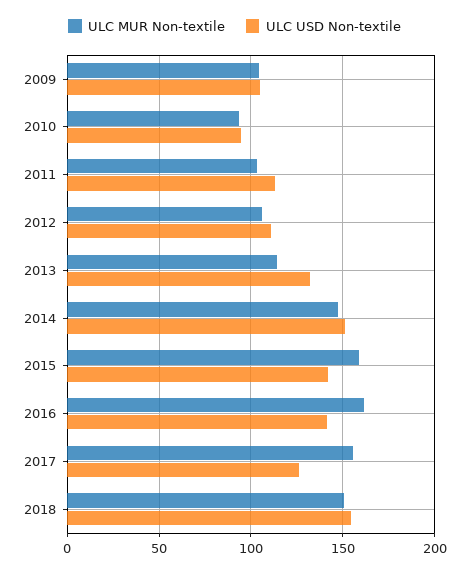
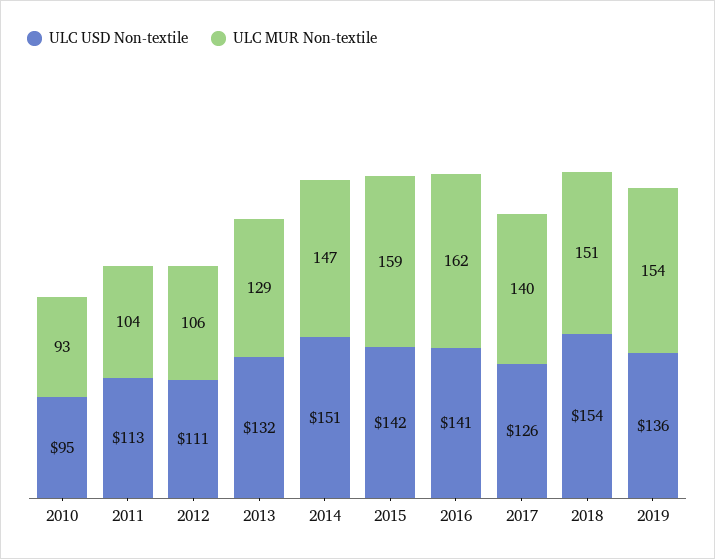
ULC MUR Non-textile, 2009: 105 -> none
ULC USD Non-textile, 2009: 105 -> none
ULC MUR Non-textile, 2013: 115 -> 129
ULC MUR Non-textile, 2017: 155 -> 140
ULC USD Non-textile, 2019: none -> 136
ULC MUR Non-textile, 2019: none -> 154

